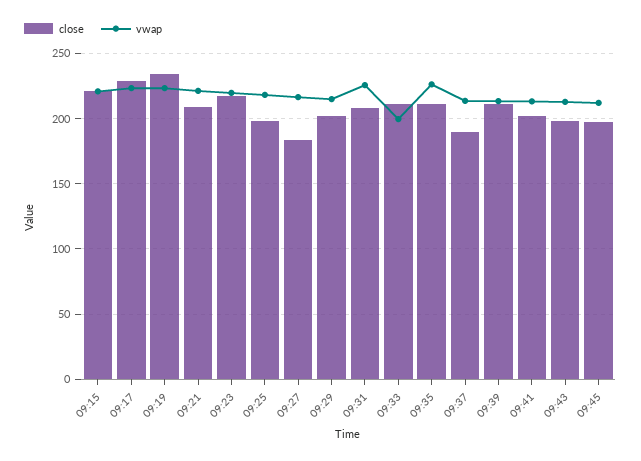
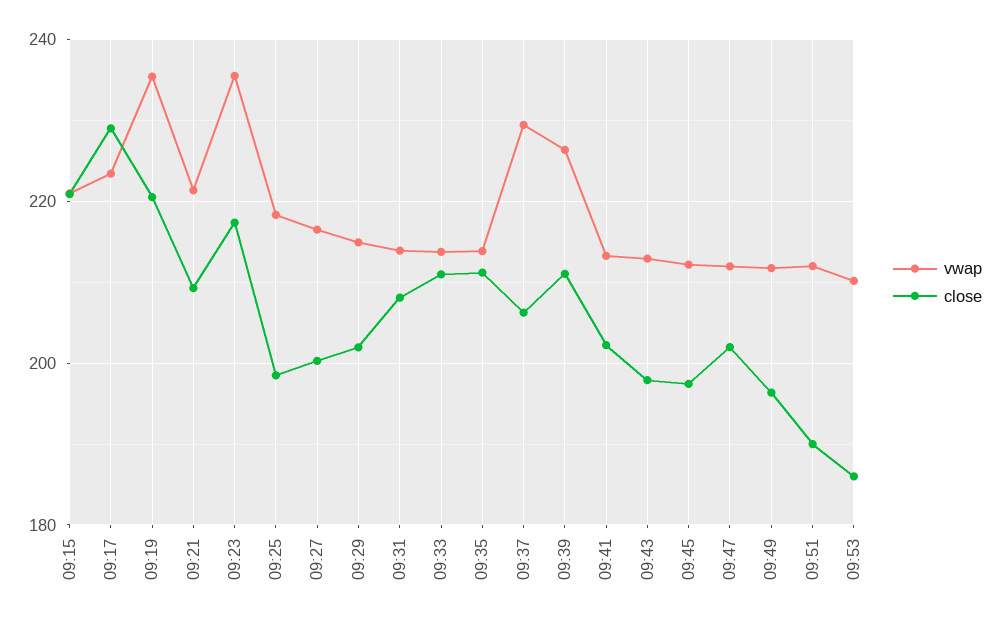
close, 09:19: 235 -> 220
vwap, 09:19: 225 -> 236
vwap, 09:23: 220 -> 236
close, 09:27: 185 -> 200
vwap, 09:31: 225 -> 214
vwap, 09:33: 200 -> 214
vwap, 09:35: 225 -> 214
close, 09:37: 190 -> 206
vwap, 09:37: 215 -> 230
vwap, 09:39: 215 -> 226
vwap, 09:47: none -> 212
close, 09:47: none -> 202
vwap, 09:49: none -> 212
close, 09:49: none -> 196
vwap, 09:51: none -> 212
close, 09:51: none -> 190
vwap, 09:53: none -> 210
close, 09:53: none -> 186

